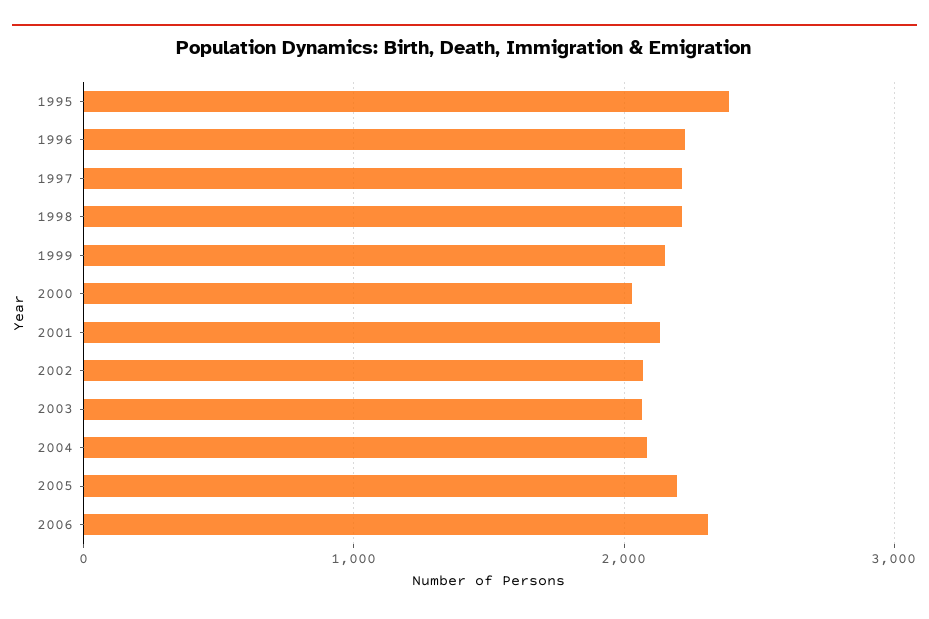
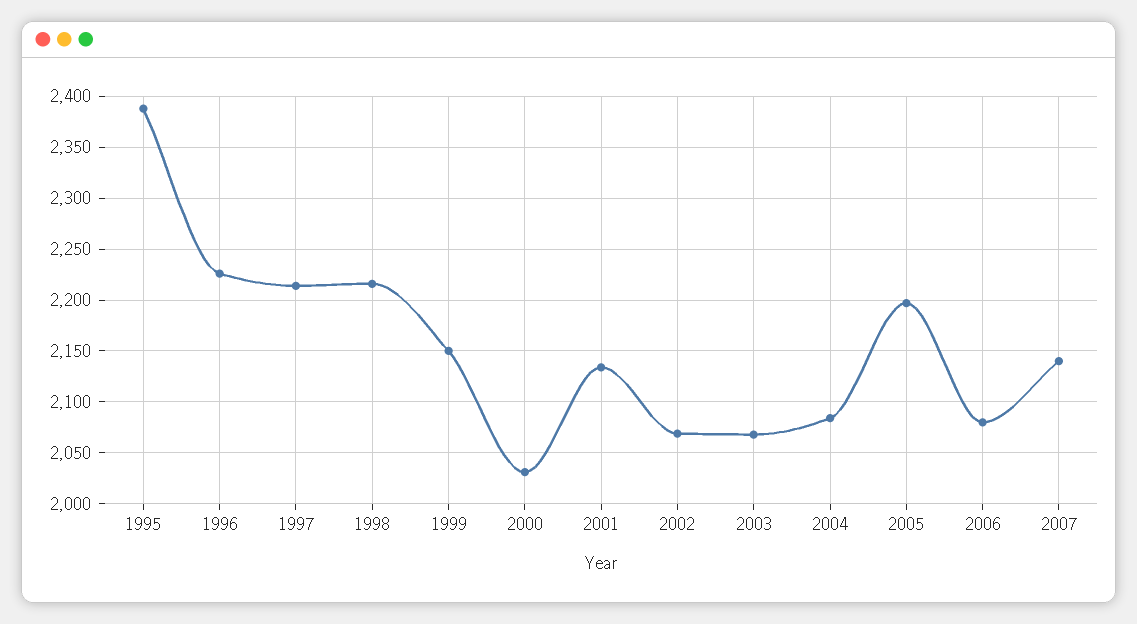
2006: 2300 -> 2080
2007: none -> 2140

